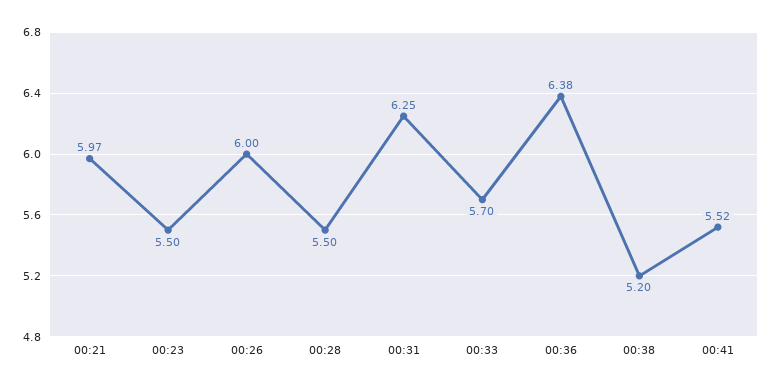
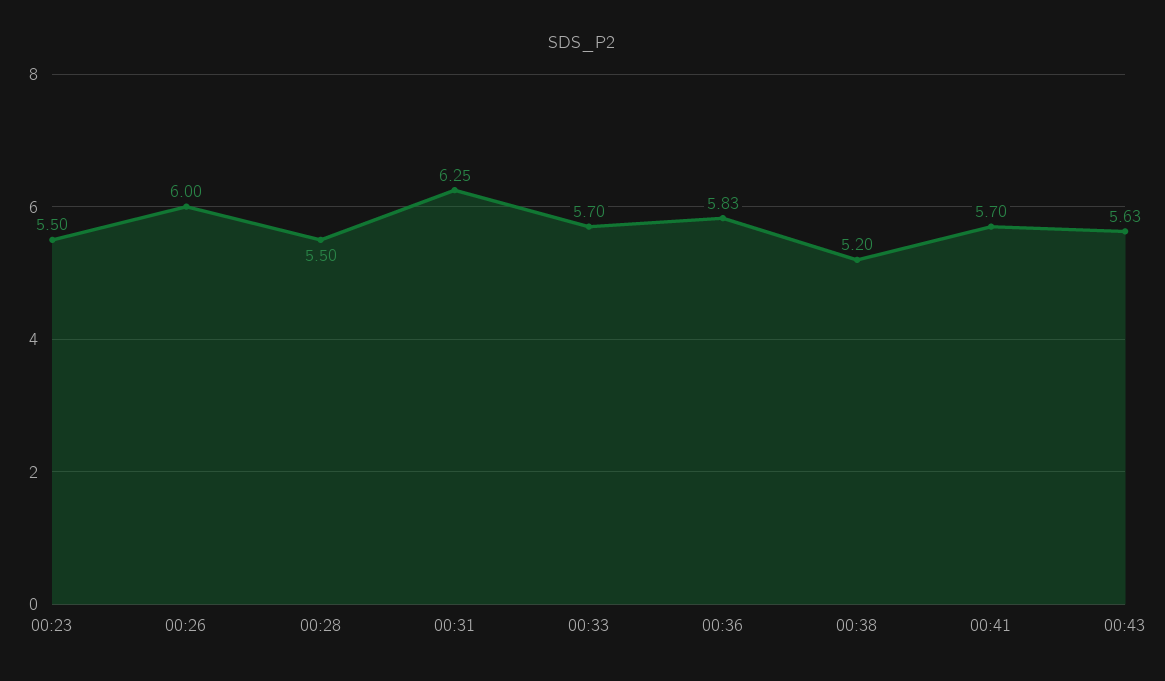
00:21: 5.97 -> none
00:36: 6.38 -> 5.83
00:41: 5.52 -> 5.7
00:43: none -> 5.63

